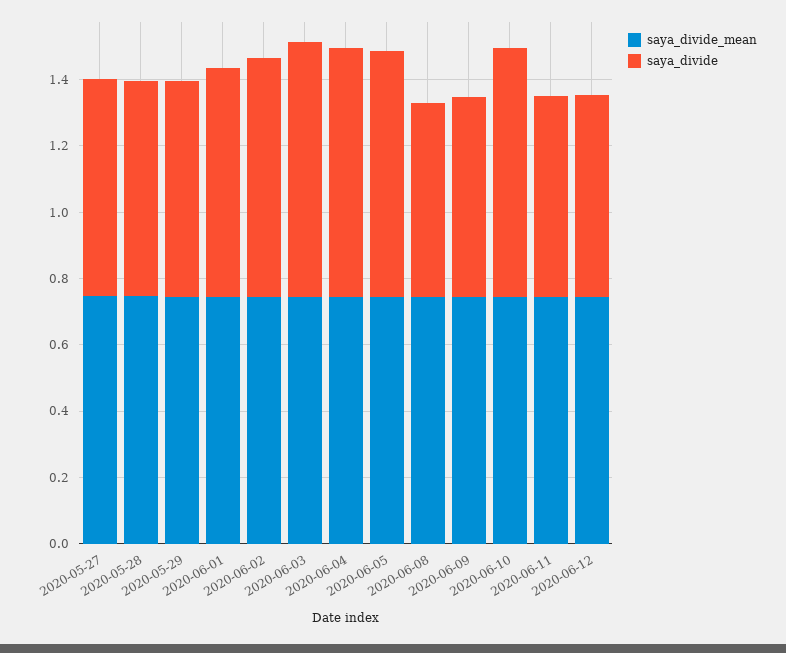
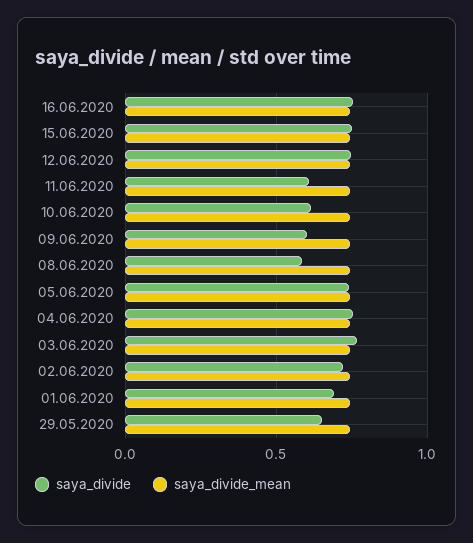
saya_divide_mean, 2020-05-27: 0.75 -> none
saya_divide, 2020-05-27: 0.65 -> none
saya_divide_mean, 2020-05-28: 0.75 -> none
saya_divide, 2020-05-28: 0.65 -> none
saya_divide, 2020-06-10: 0.75 -> 0.6
saya_divide, 2020-06-12: 0.6 -> 0.75
saya_divide, 16.06.2020: none -> 0.75
saya_divide_mean, 16.06.2020: none -> 0.75
saya_divide, 15.06.2020: none -> 0.75
saya_divide_mean, 15.06.2020: none -> 0.75

